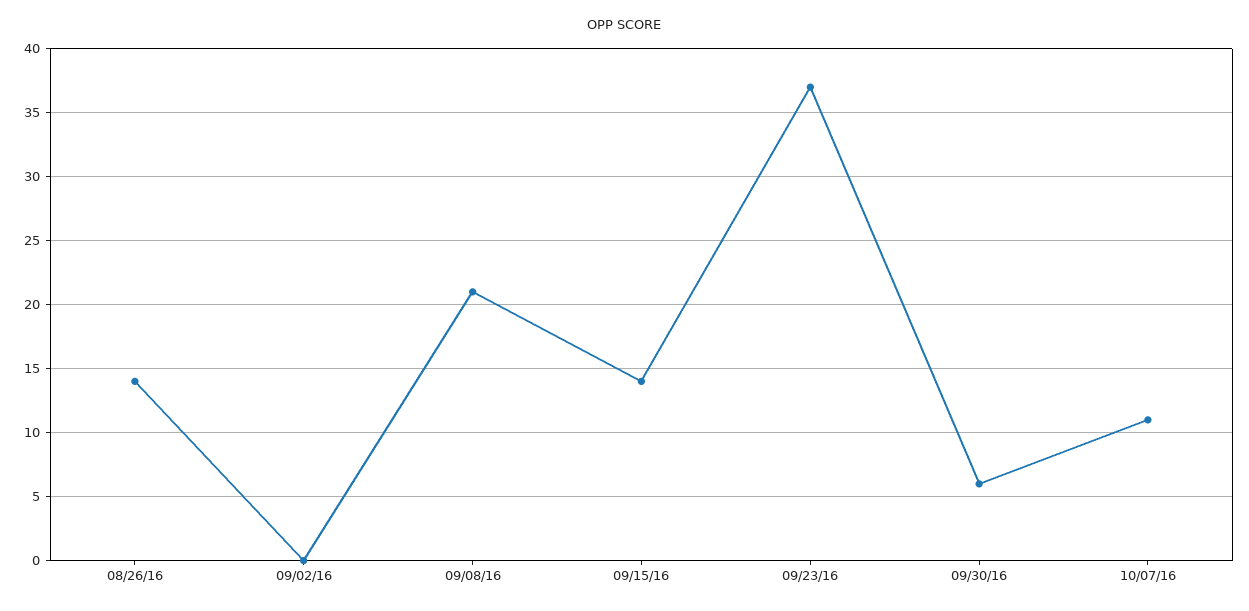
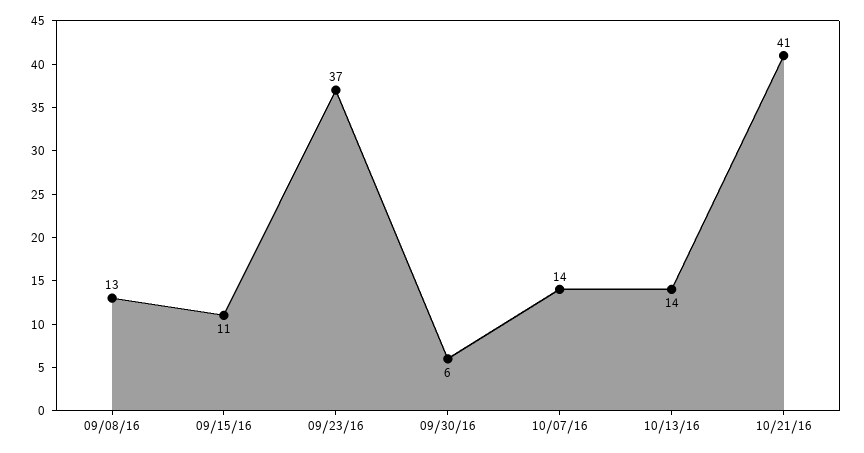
08/26/16: 14 -> none
09/02/16: 0 -> none
09/08/16: 21 -> 13
09/15/16: 14 -> 11
10/07/16: 11 -> 14
10/13/16: none -> 14
10/21/16: none -> 41

